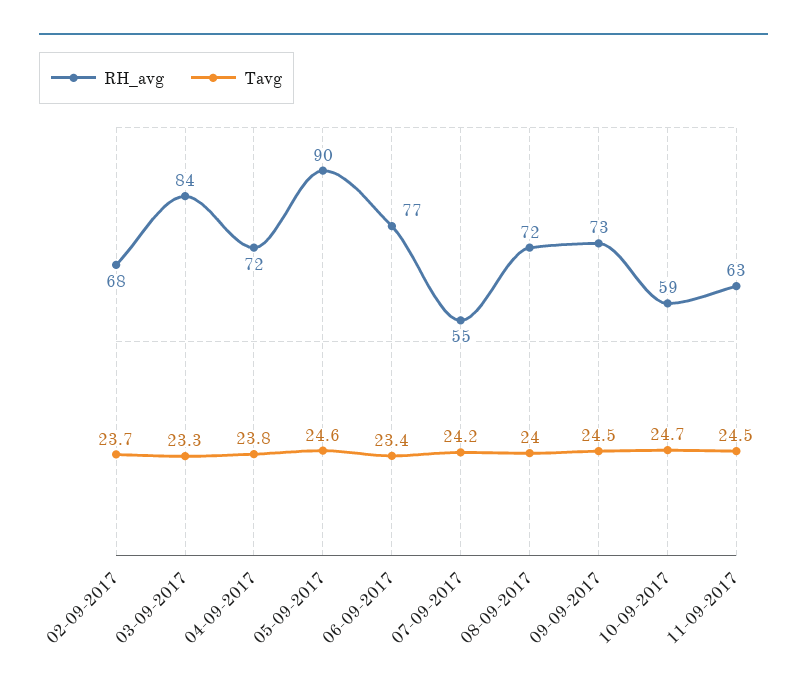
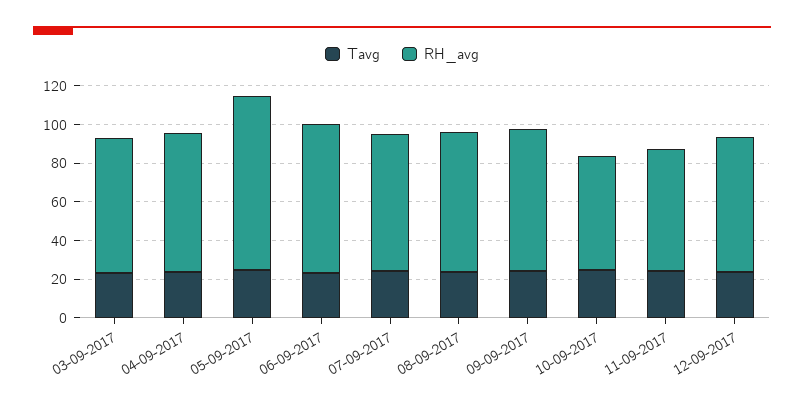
RH_avg, 02-09-2017: 68 -> none
Tavg, 02-09-2017: 23.7 -> none
RH_avg, 03-09-2017: 84 -> 70
RH_avg, 07-09-2017: 55 -> 70
Tavg, 12-09-2017: none -> 25
RH_avg, 12-09-2017: none -> 70

